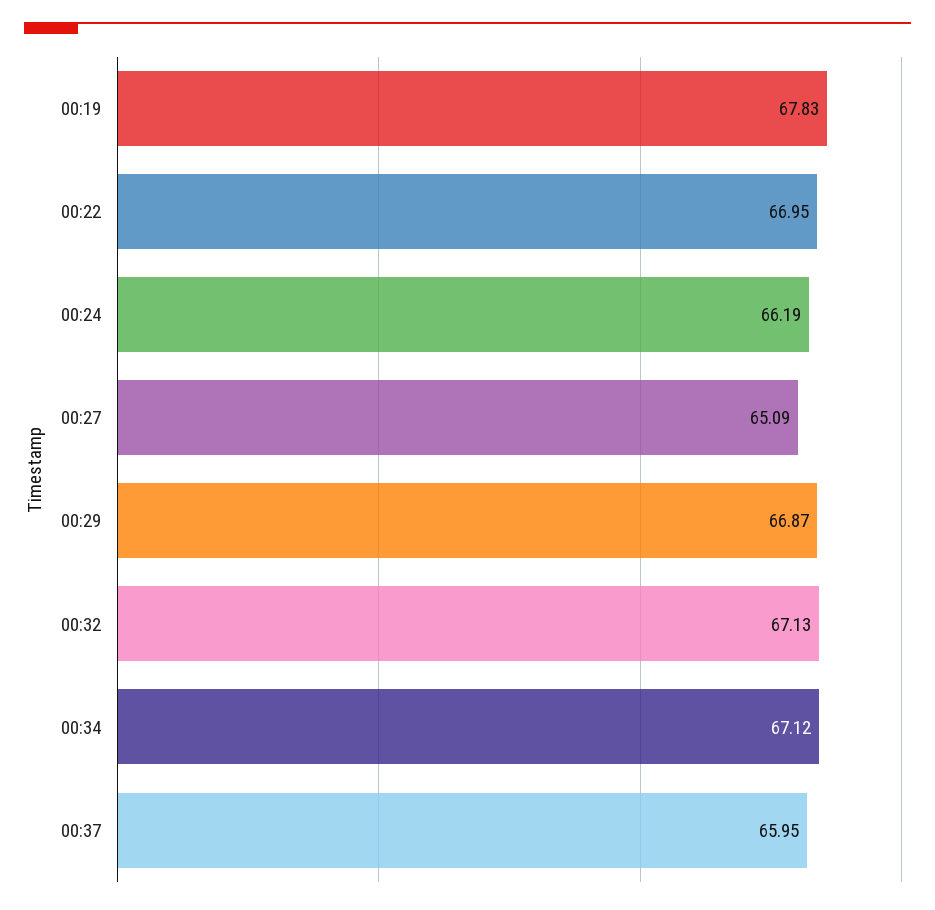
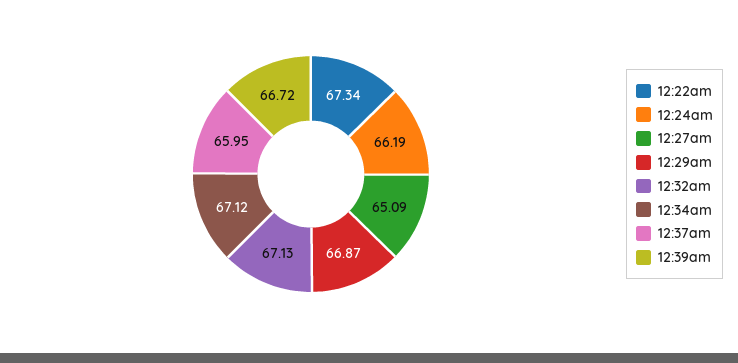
00:19: 67.83 -> none
00:22: 66.95 -> 67.34
12:39am: none -> 66.72

